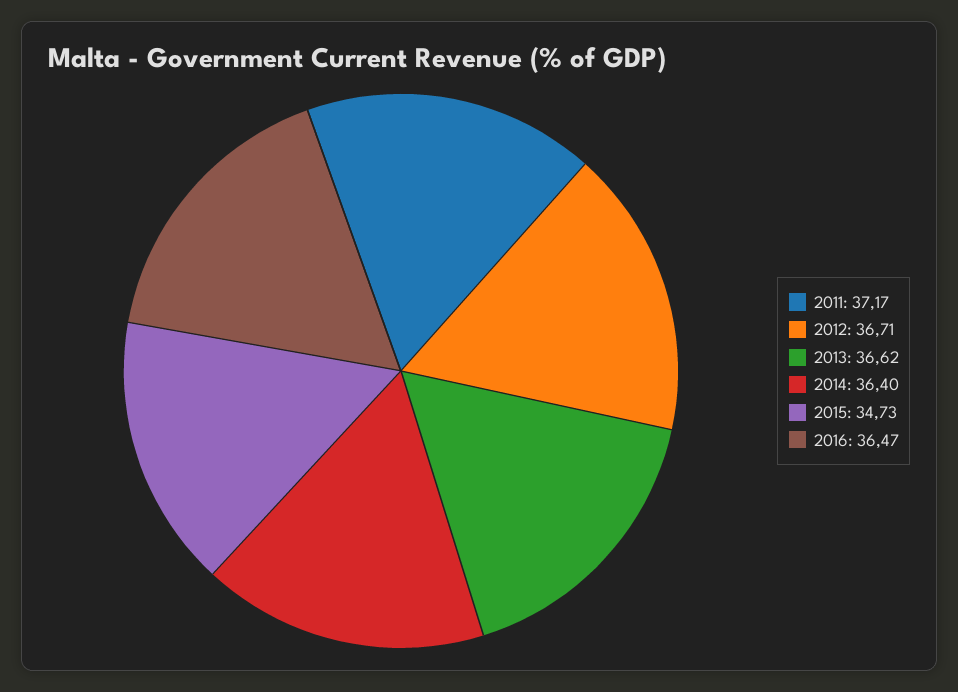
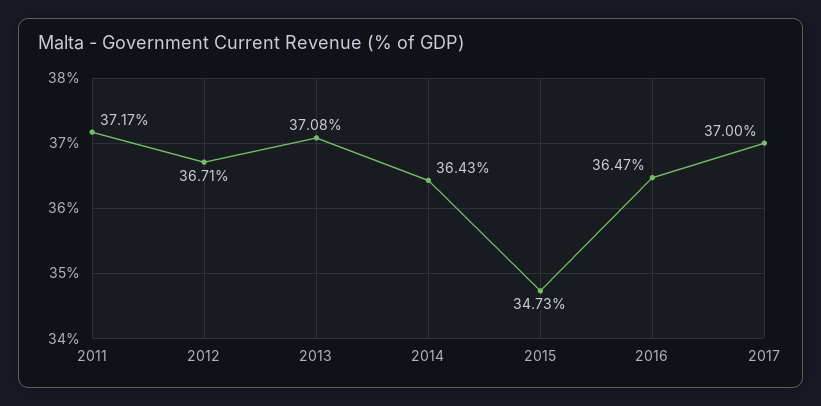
2013: 36.62 -> 37.08
2014: 36.4 -> 36.43
2017: none -> 37

